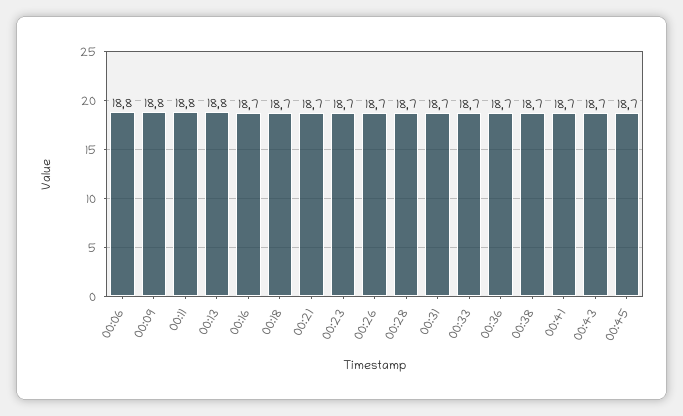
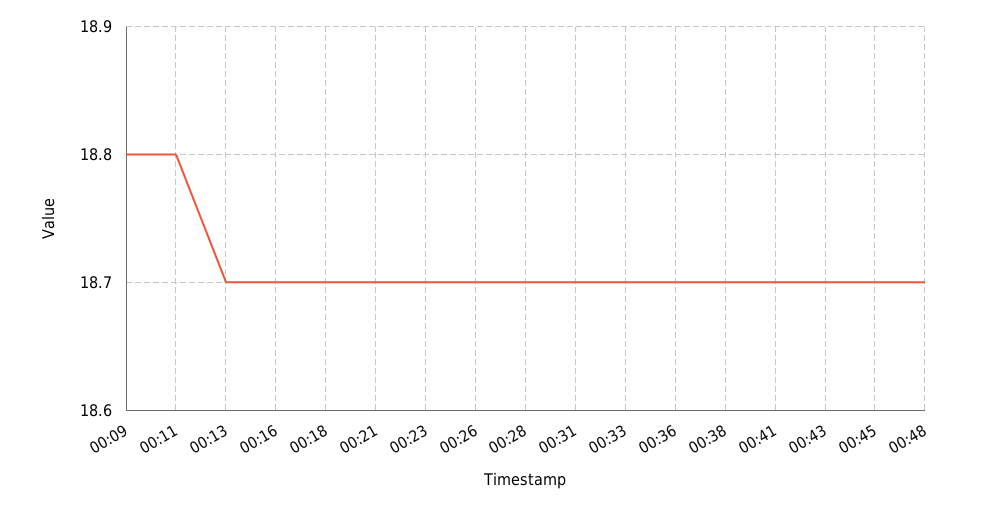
00:06: 18.8 -> none
00:13: 18.8 -> 18.7
00:48: none -> 18.7

